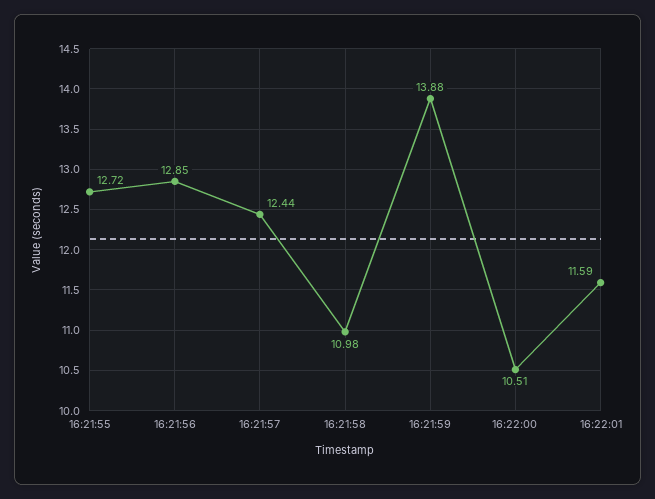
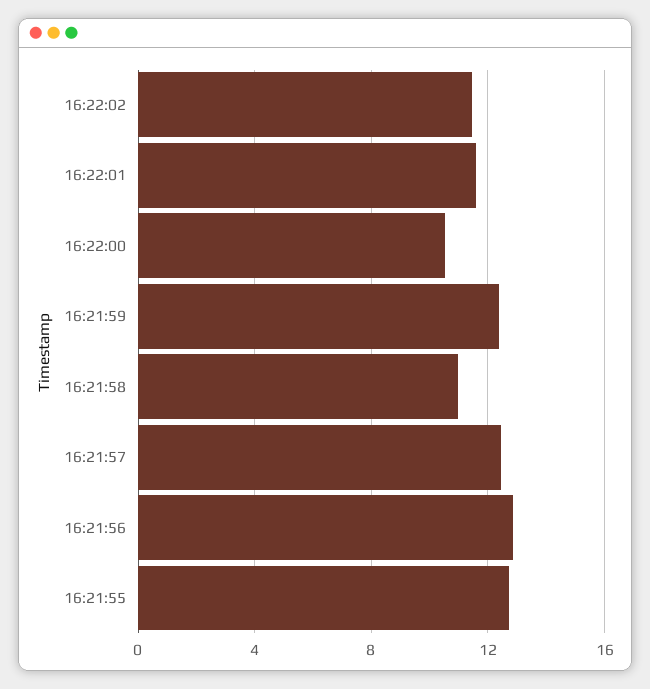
16:21:59: 13.88 -> 12.5
16:22:02: none -> 11.5

